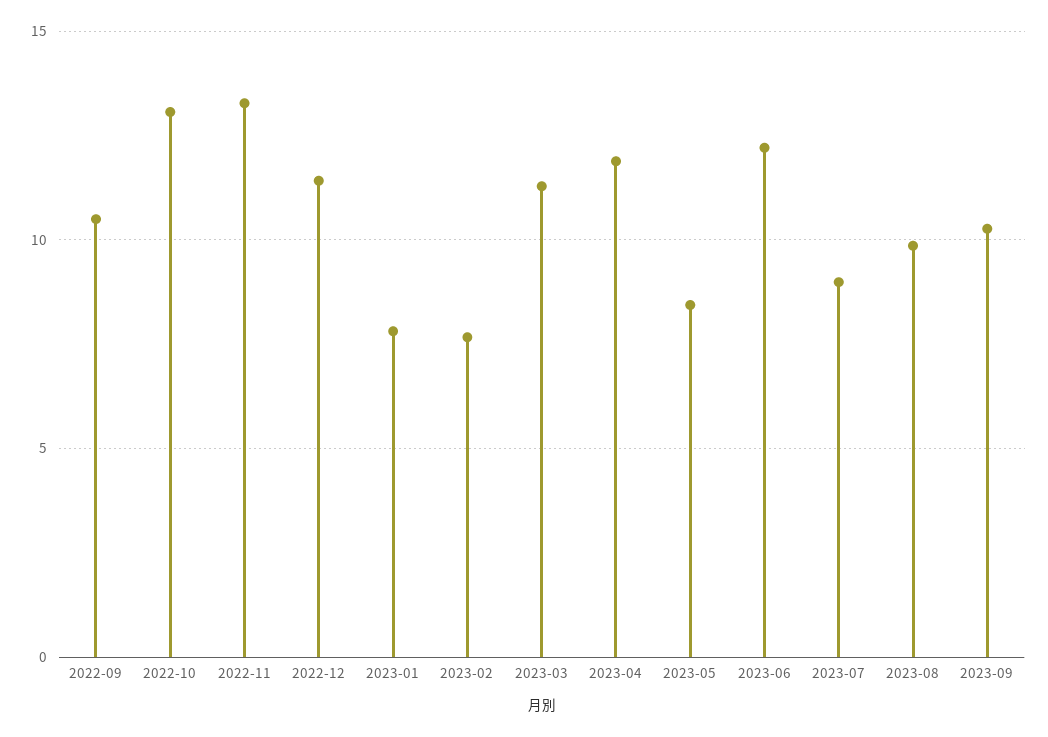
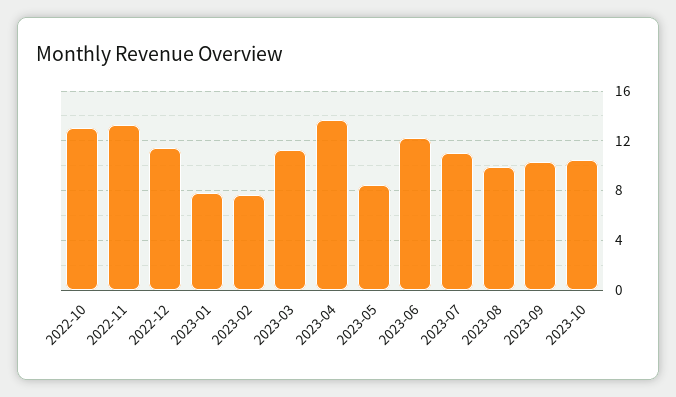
2022-09: 10.5 -> none
2023-04: 12 -> 13.5
2023-07: 9 -> 11
2023-10: none -> 10.5

